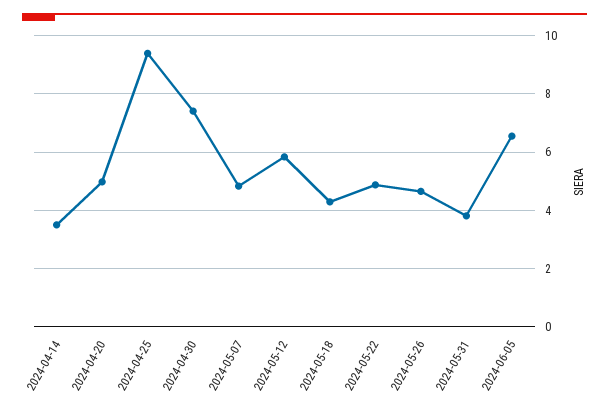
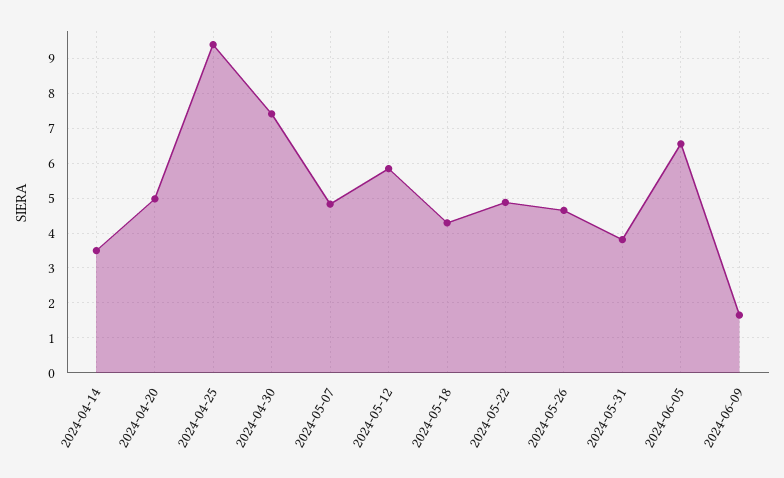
2024-06-09: none -> 1.6

